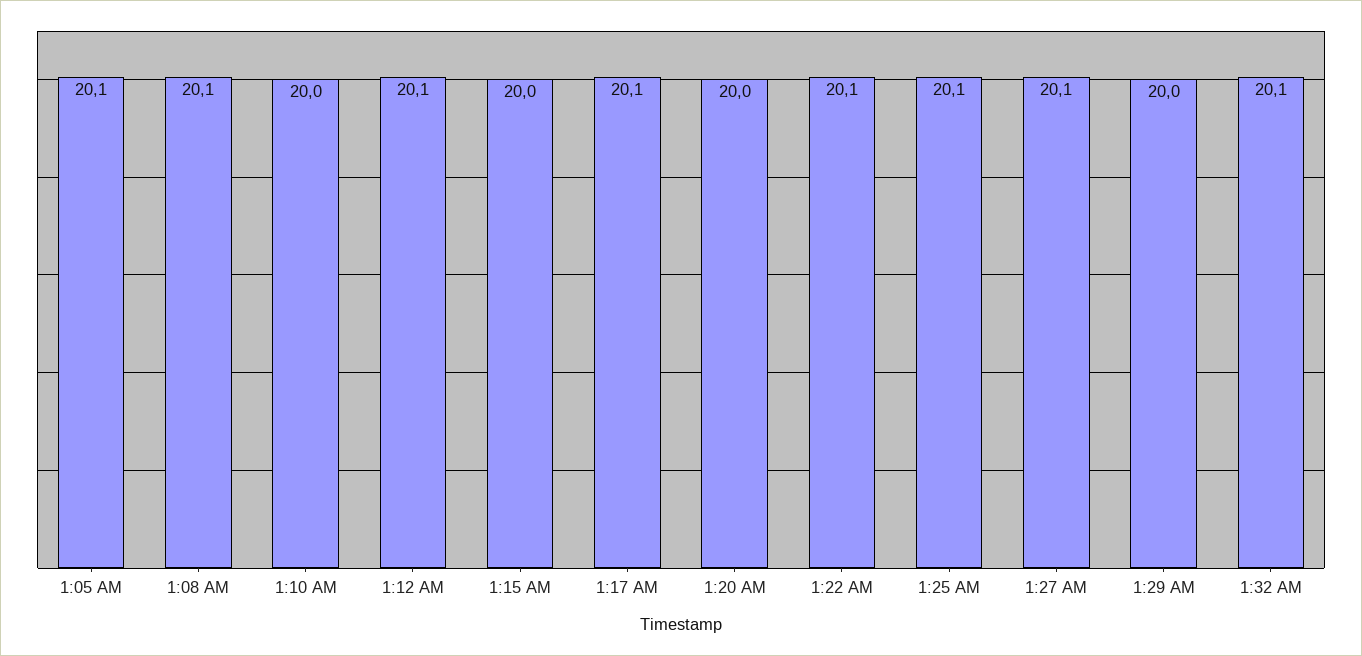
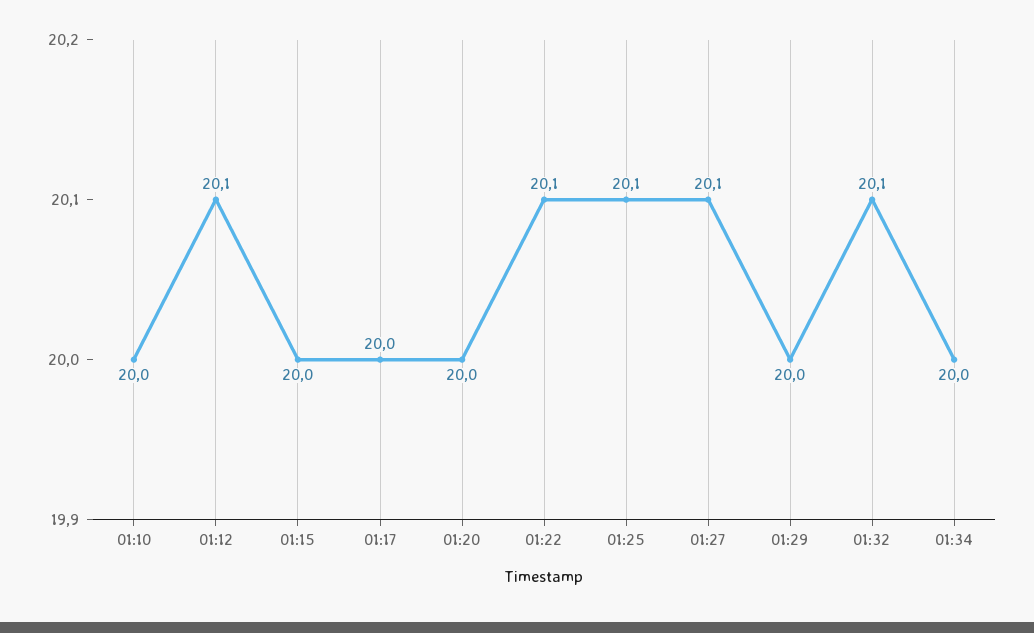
1:05 AM: 20.1 -> none
1:08 AM: 20.1 -> none
1:17 AM: 20.1 -> 20
01:34: none -> 20

